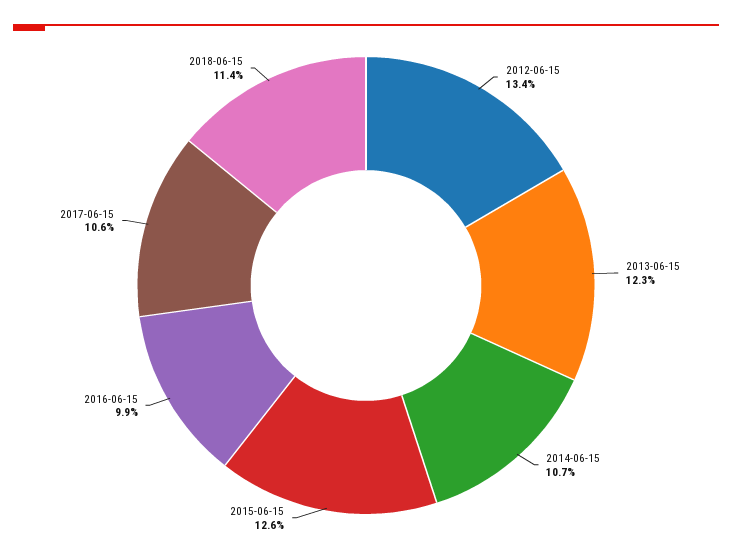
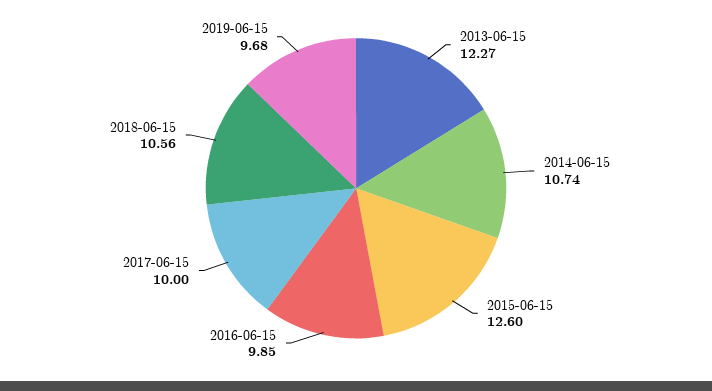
2012-06-15: 13.4 -> none
2017-06-15: 10.6 -> 10
2018-06-15: 11.4 -> 10.56
2019-06-15: none -> 9.68

